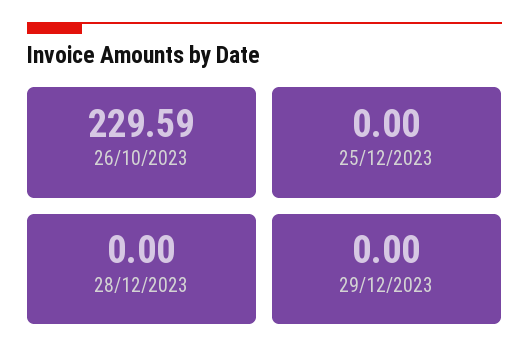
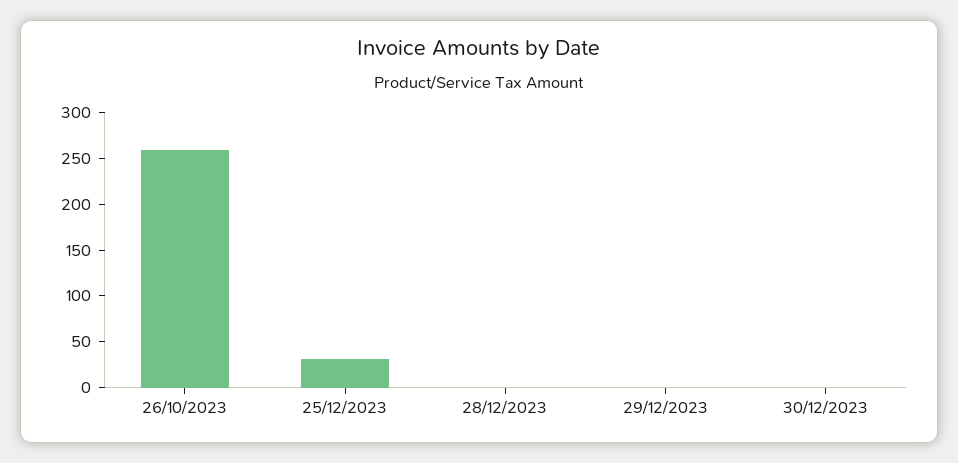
26/10/2023: 229.59 -> 260
25/12/2023: 0 -> 30
30/12/2023: none -> 0

